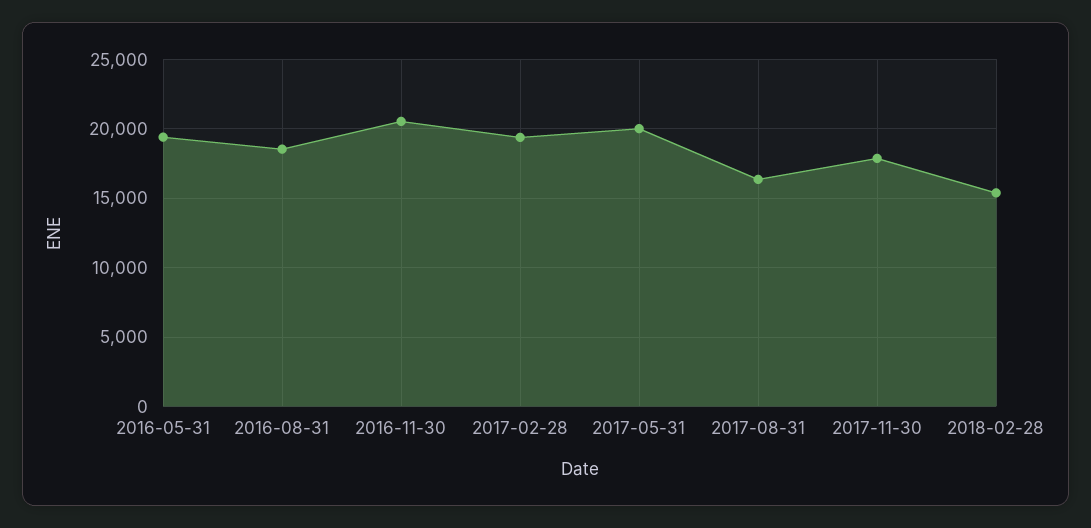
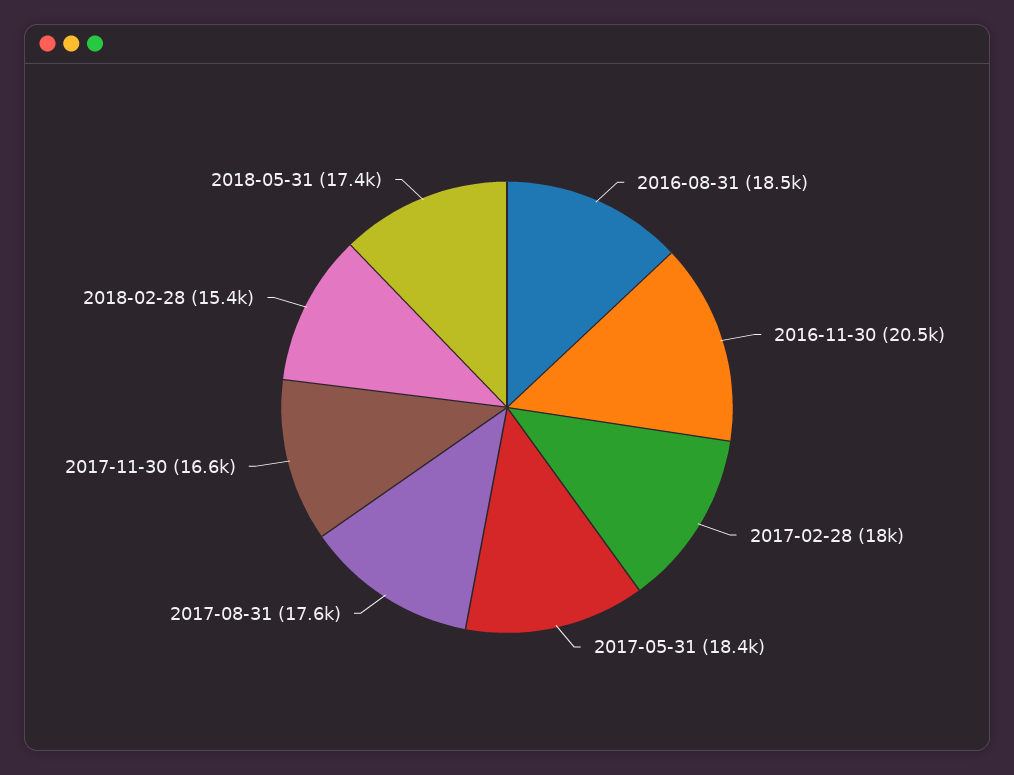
2016-05-31: 19500 -> none
2017-02-28: 19500 -> 18000
2017-05-31: 20000 -> 18400
2017-08-31: 16500 -> 17600
2017-11-30: 18000 -> 16600
2018-05-31: none -> 17400

